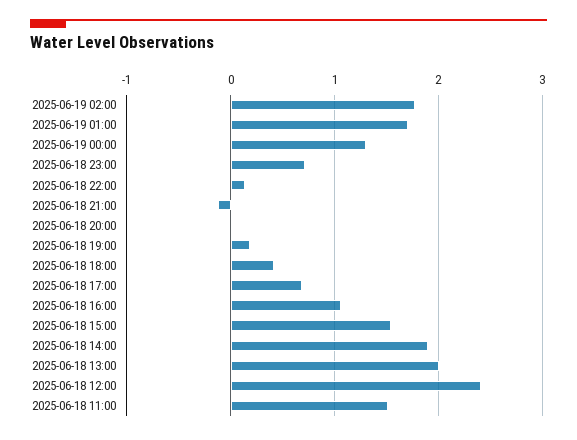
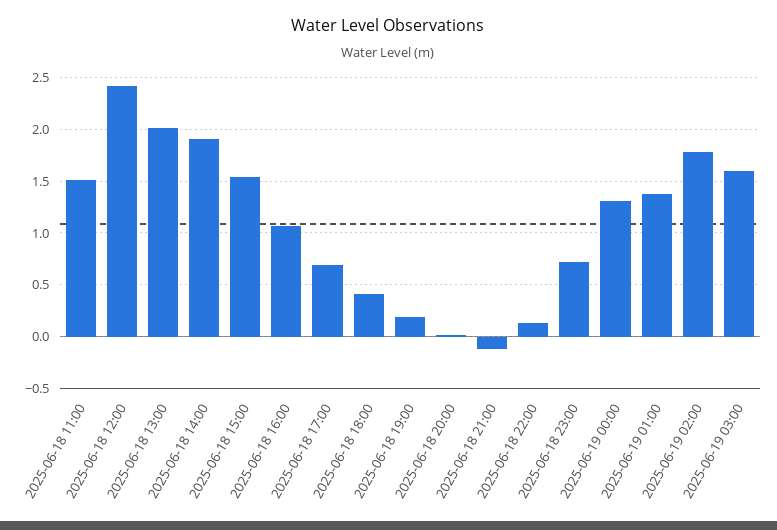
2025-06-19 01:00: 1.7 -> 1.4
2025-06-19 03:00: none -> 1.6

